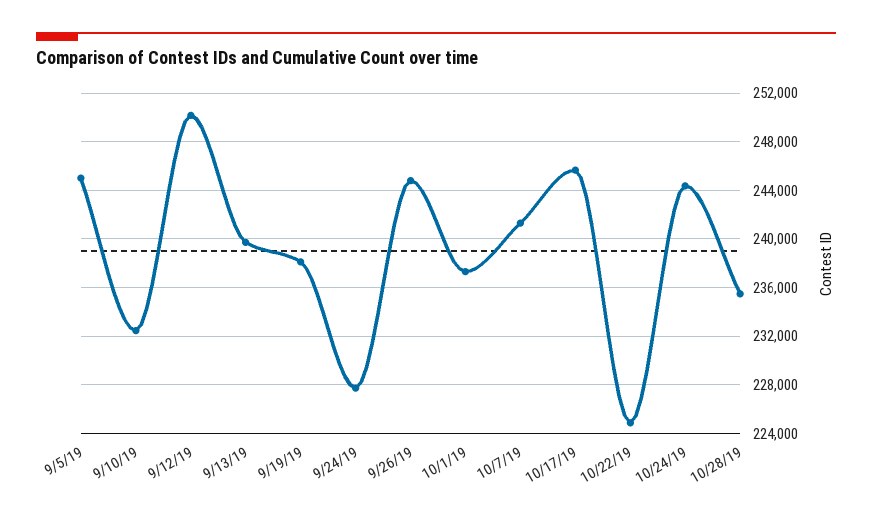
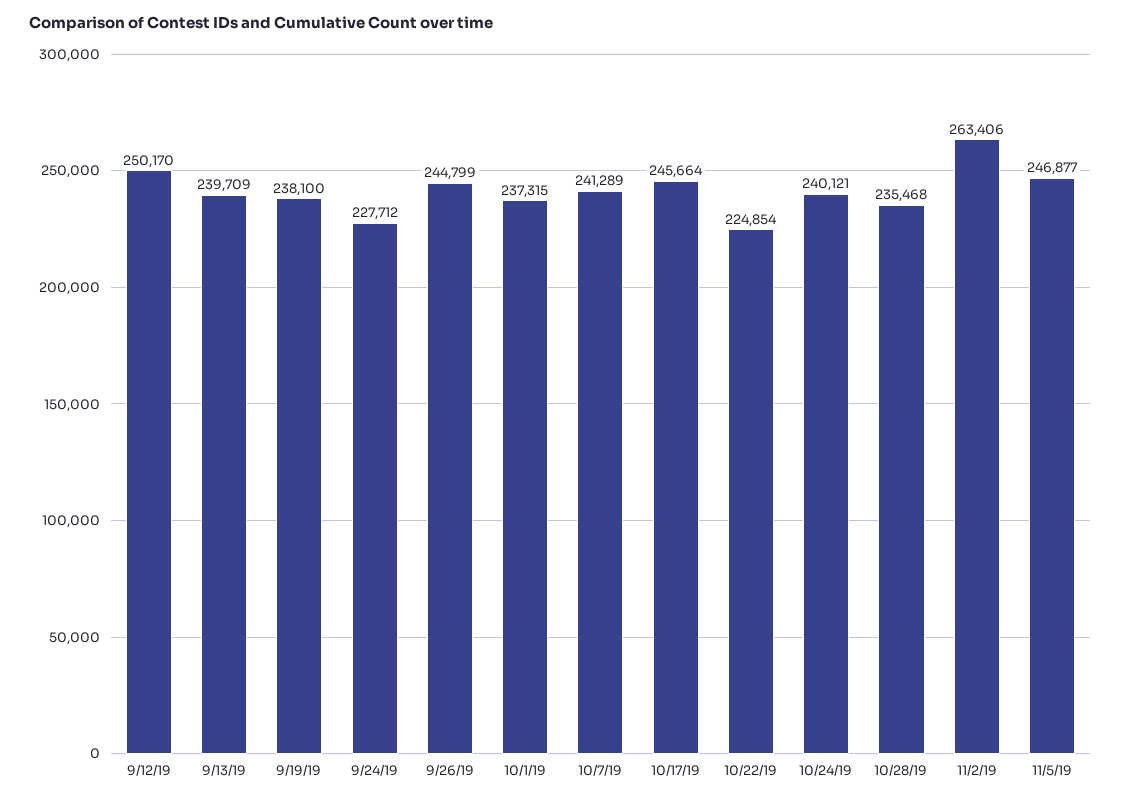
9/5/19: 245000 -> none
9/10/19: 232500 -> none
10/24/19: 244500 -> 240121
11/2/19: none -> 263406
11/5/19: none -> 246877

